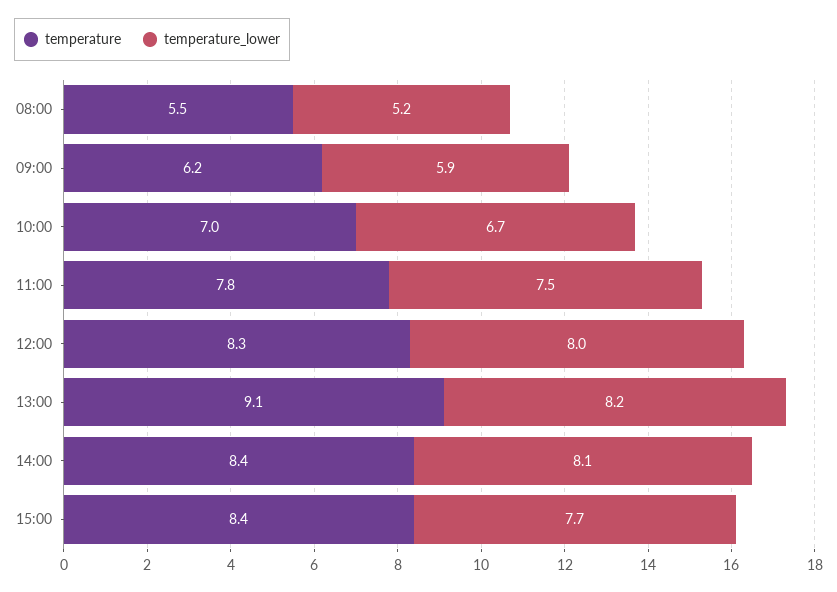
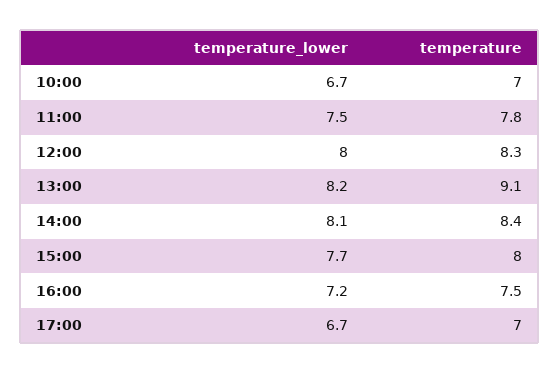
temperature, 08:00: 5.5 -> none
temperature_lower, 08:00: 5.2 -> none
temperature, 09:00: 6.2 -> none
temperature_lower, 09:00: 5.9 -> none
temperature, 15:00: 8.4 -> 8
temperature_lower, 16:00: none -> 7.2
temperature, 16:00: none -> 7.5
temperature_lower, 17:00: none -> 6.7
temperature, 17:00: none -> 7

